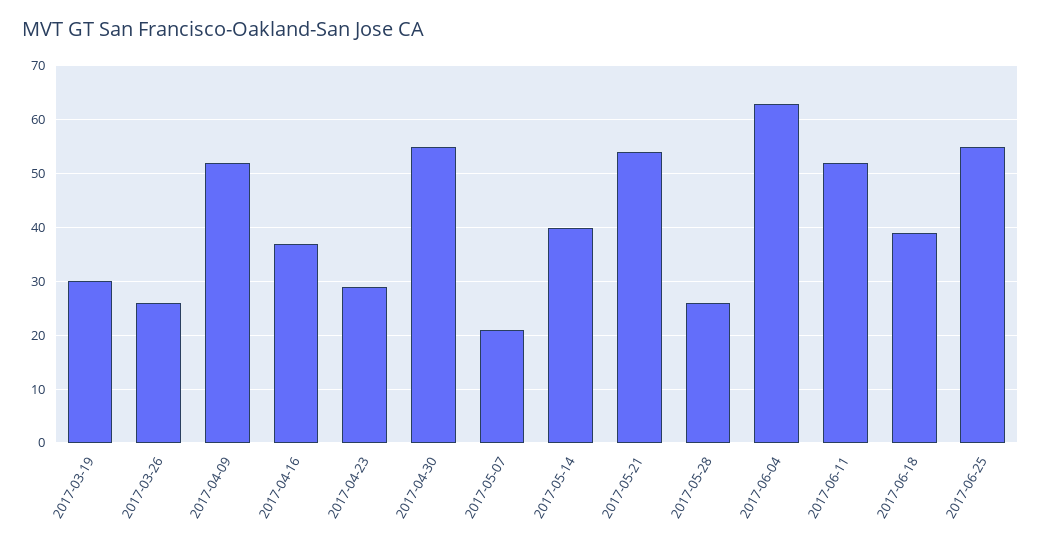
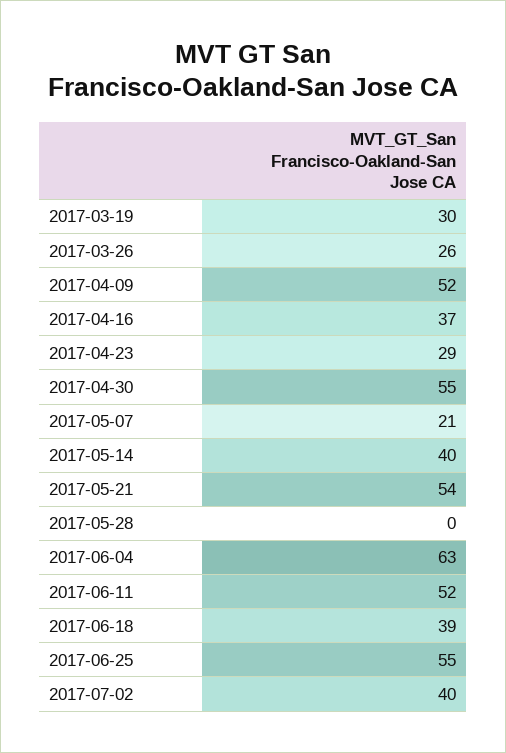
2017-05-28: 25 -> 0
2017-07-02: none -> 40

